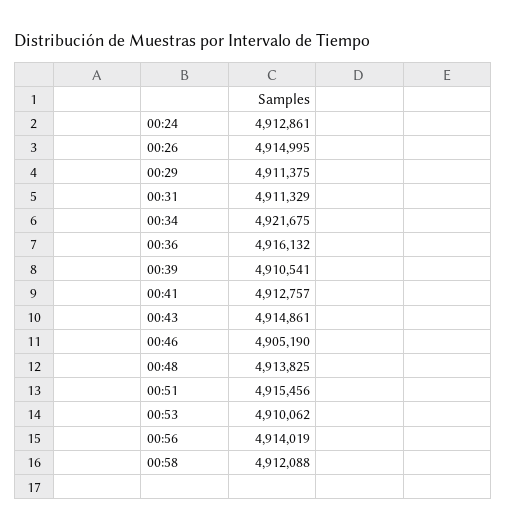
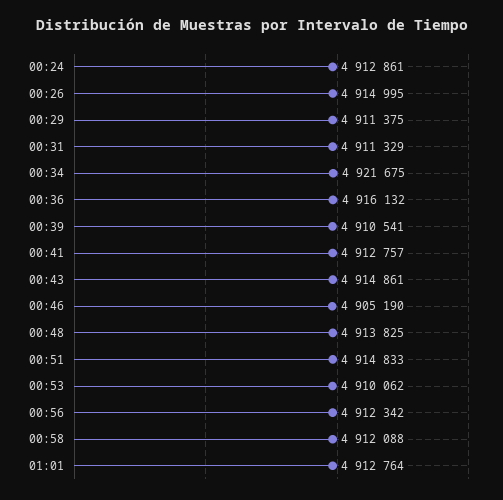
00:51: 4915456 -> 4914833
00:56: 4914019 -> 4912342
01:01: none -> 4912764

